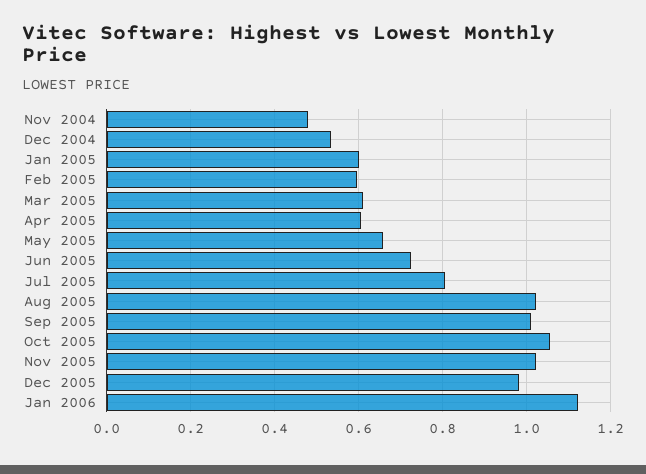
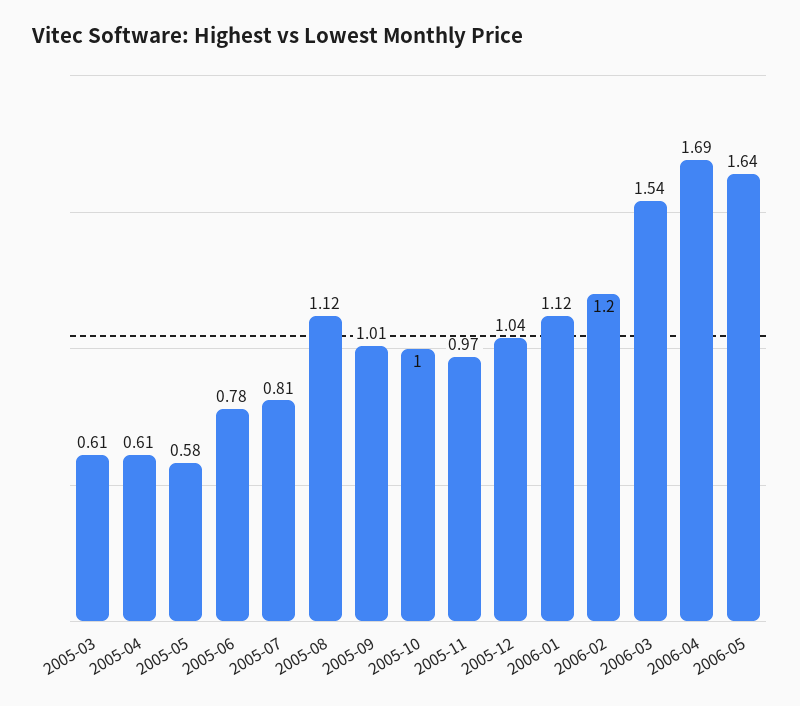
Nov 2004: 0.48 -> none
Dec 2004: 0.54 -> none
Jan 2005: 0.6 -> none
Feb 2005: 0.6 -> none
May 2005: 0.66 -> 0.58
Jun 2005: 0.72 -> 0.78
Aug 2005: 1.02 -> 1.12
Oct 2005: 1.06 -> 1
Nov 2005: 1.02 -> 0.97
Dec 2005: 0.98 -> 1.04
2006-02: none -> 1.2
2006-03: none -> 1.54
2006-04: none -> 1.69
2006-05: none -> 1.64

